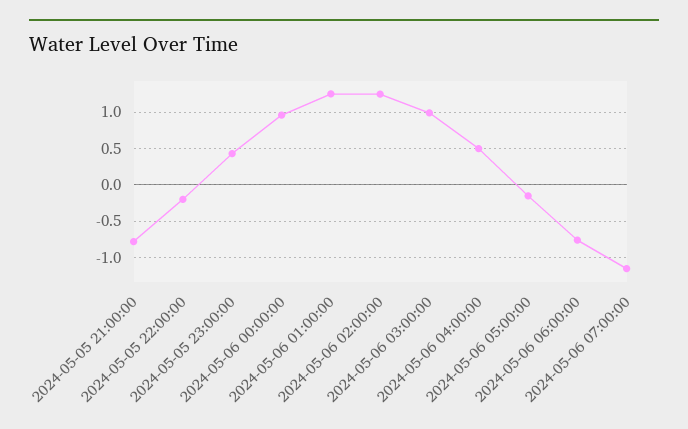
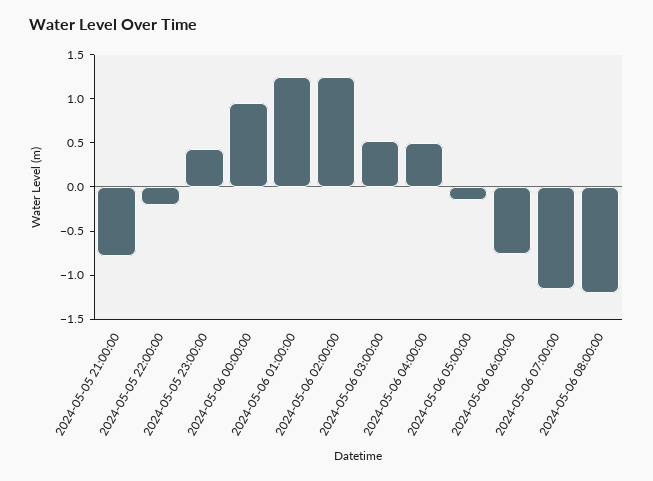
2024-05-06 03:00:00: 1 -> 0.5
2024-05-06 08:00:00: none -> -1.2

